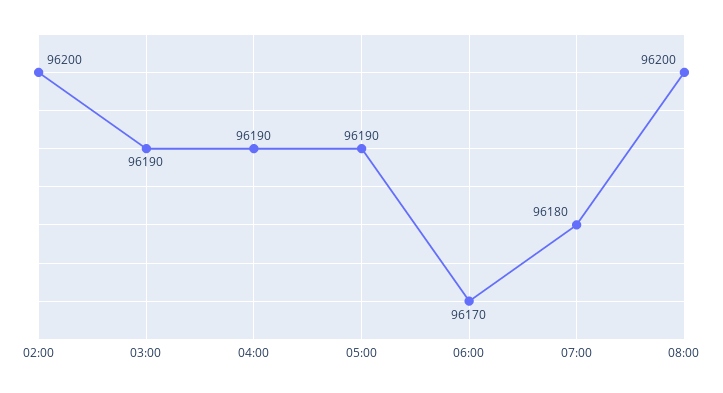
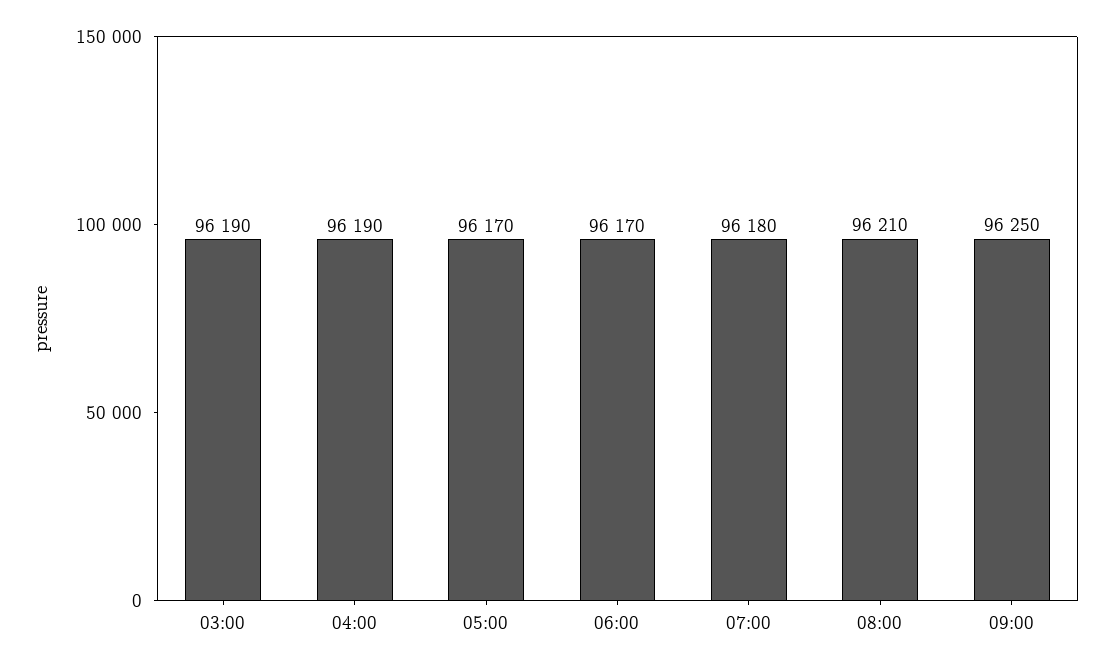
02:00: 96200 -> none
05:00: 96190 -> 96170
08:00: 96200 -> 96210
09:00: none -> 96250

